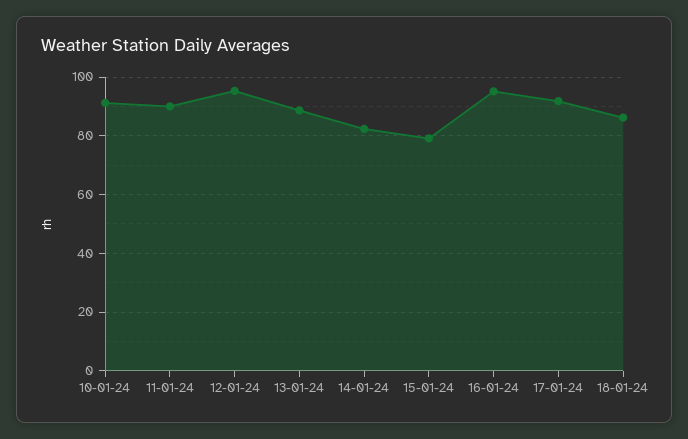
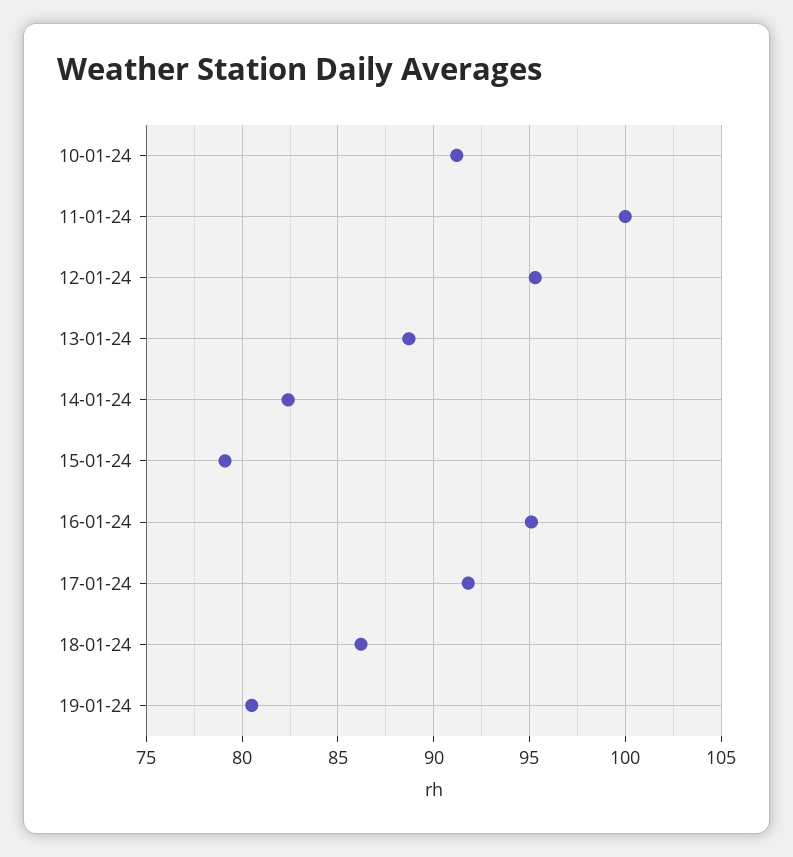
11-01-24: 90 -> 100
19-01-24: none -> 80.5

